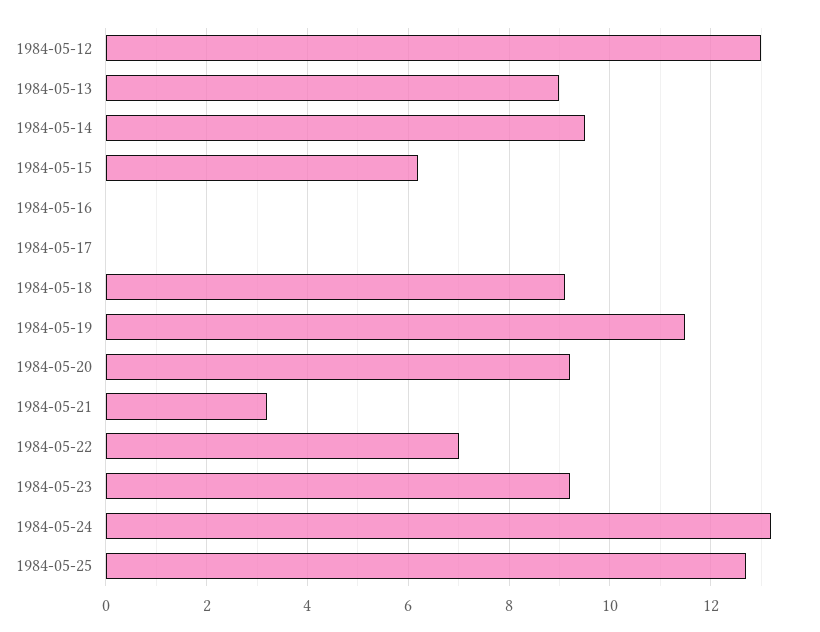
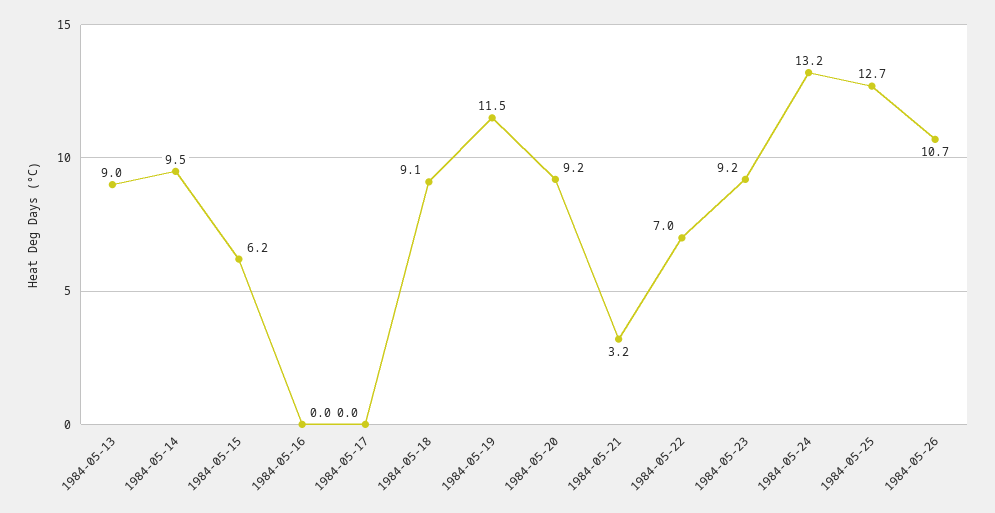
1984-05-12: 13 -> none
1984-05-26: none -> 10.7

